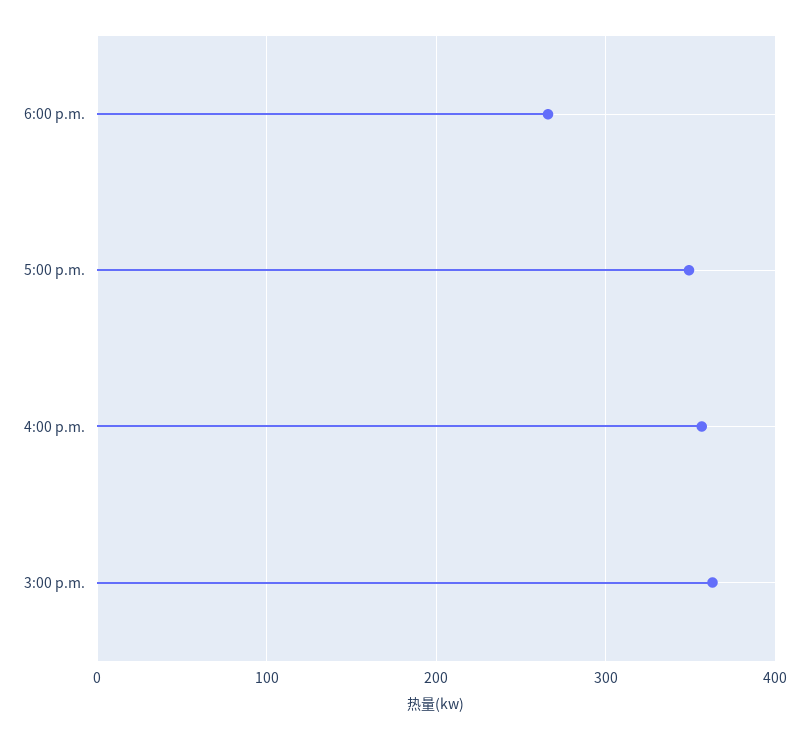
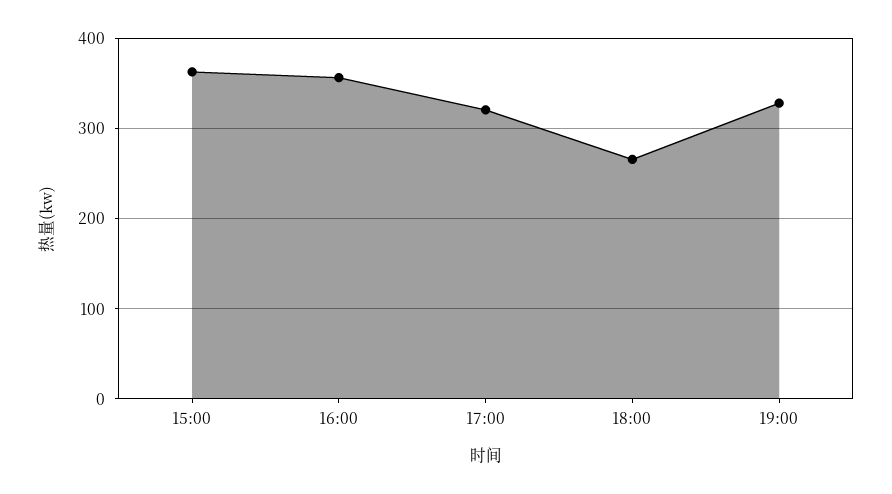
5:00 p.m.: 350 -> 320
19:00: none -> 330

